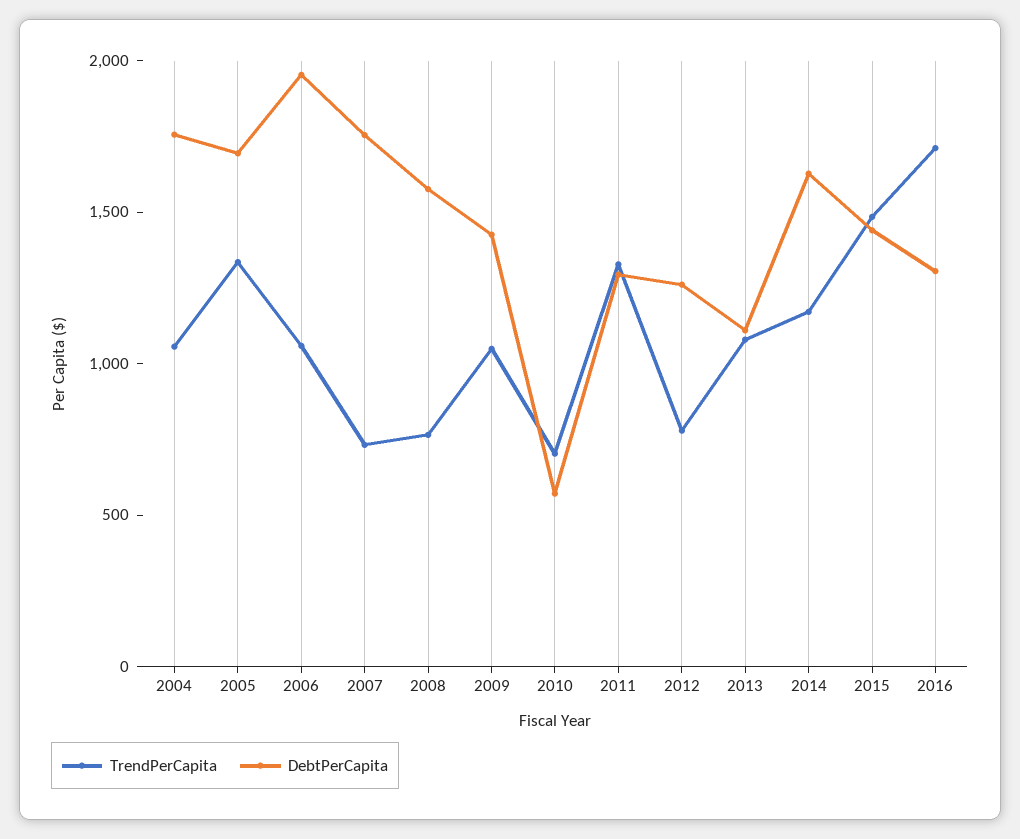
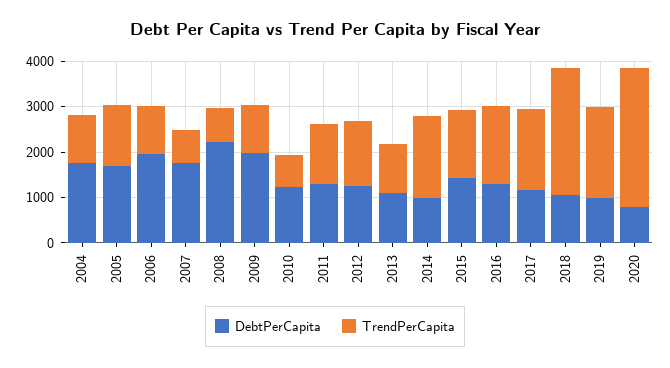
DebtPerCapita, 2008: 1600 -> 2200
DebtPerCapita, 2009: 1400 -> 2000
DebtPerCapita, 2010: 600 -> 1200
TrendPerCapita, 2012: 800 -> 1400
TrendPerCapita, 2014: 1200 -> 1800
DebtPerCapita, 2014: 1600 -> 1000
DebtPerCapita, 2017: none -> 1200
TrendPerCapita, 2017: none -> 1800
DebtPerCapita, 2018: none -> 1000
TrendPerCapita, 2018: none -> 2800
DebtPerCapita, 2019: none -> 1000
TrendPerCapita, 2019: none -> 2000
DebtPerCapita, 2020: none -> 800
TrendPerCapita, 2020: none -> 3000

